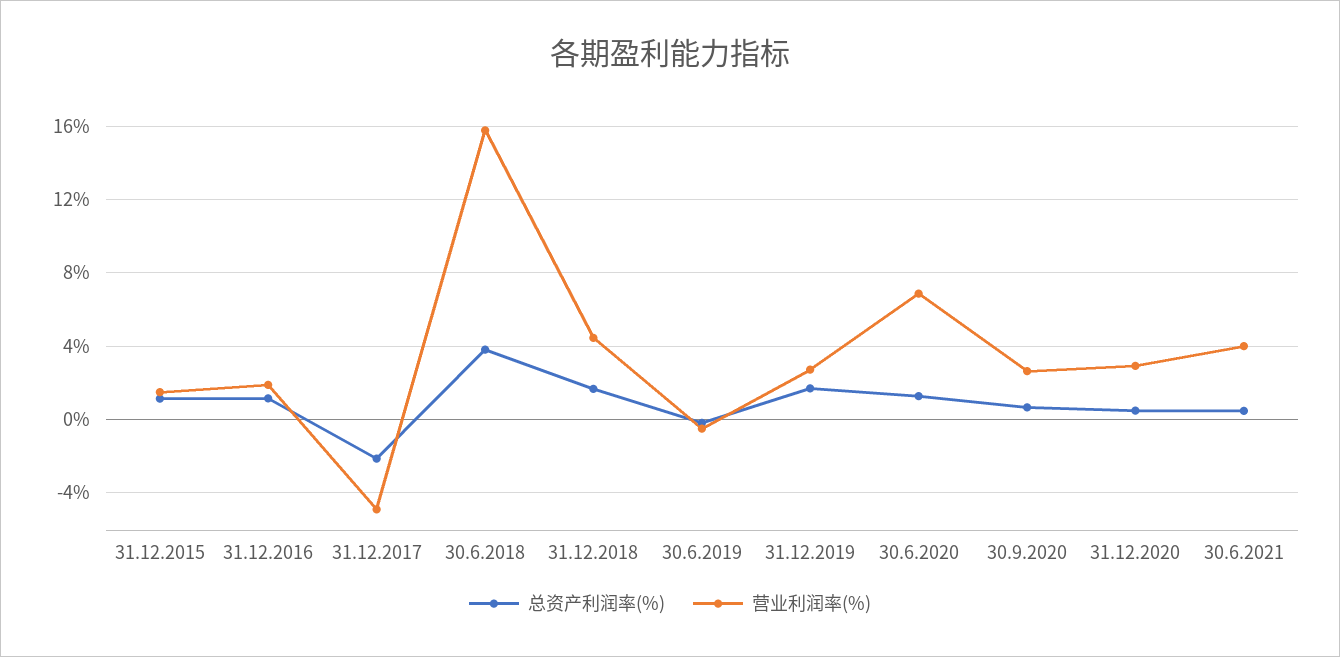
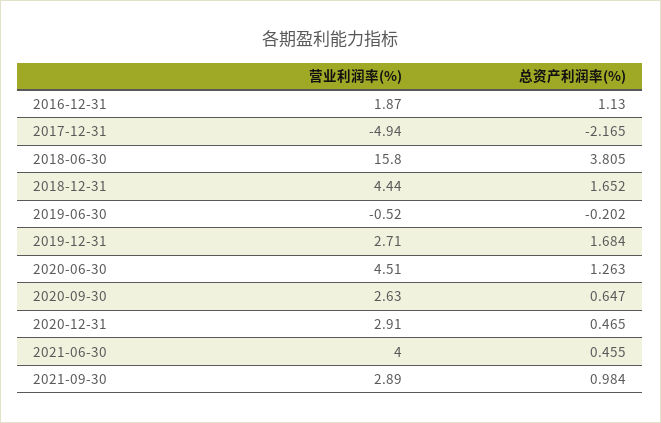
总资产利润率(%), 31.12.2015: 1 -> none
营业利润率(%), 31.12.2015: 1.5 -> none
营业利润率(%), 30.6.2020: 7 -> 4.51
营业利润率(%), 2021-09-30: none -> 2.89
总资产利润率(%), 2021-09-30: none -> 0.984

